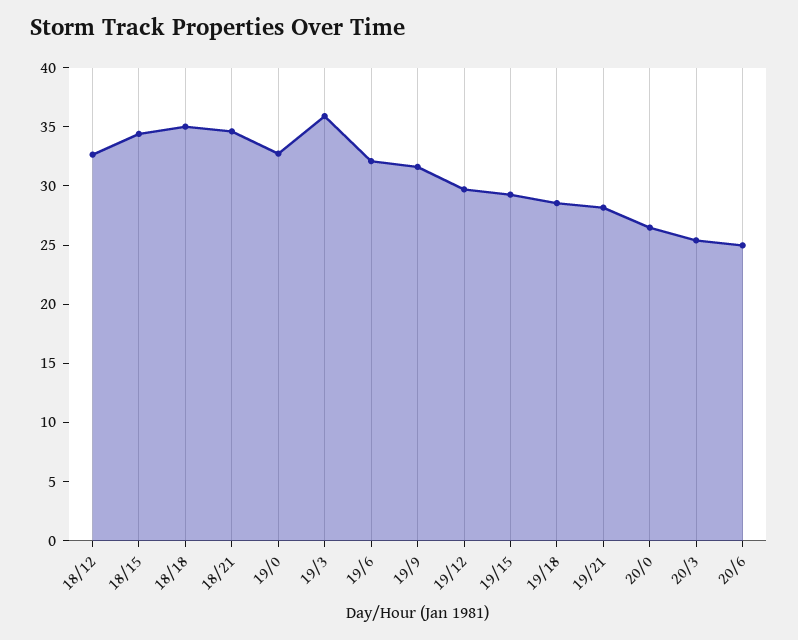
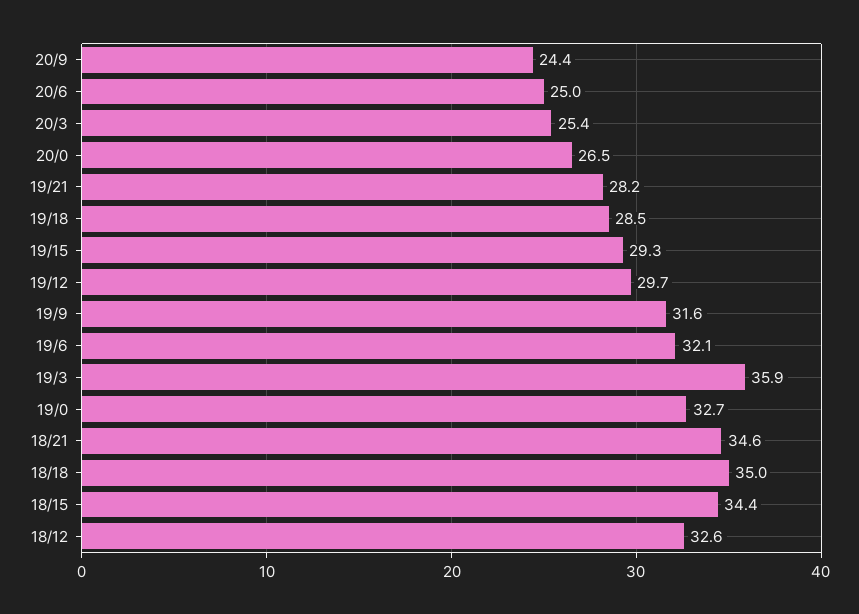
20/9: none -> 24.4

